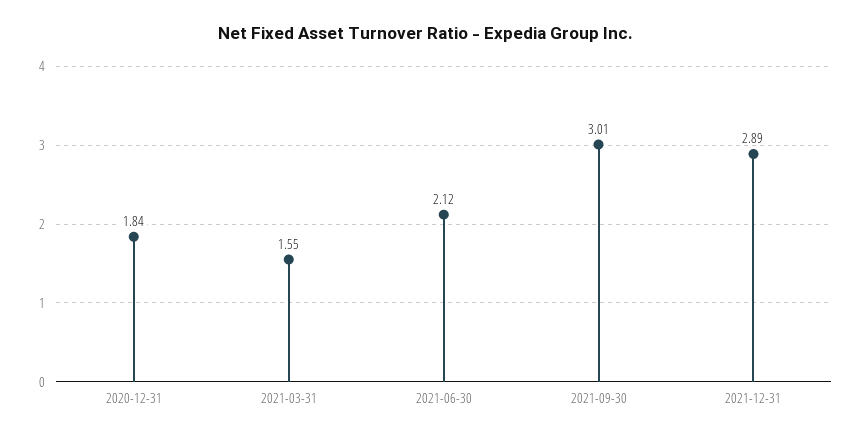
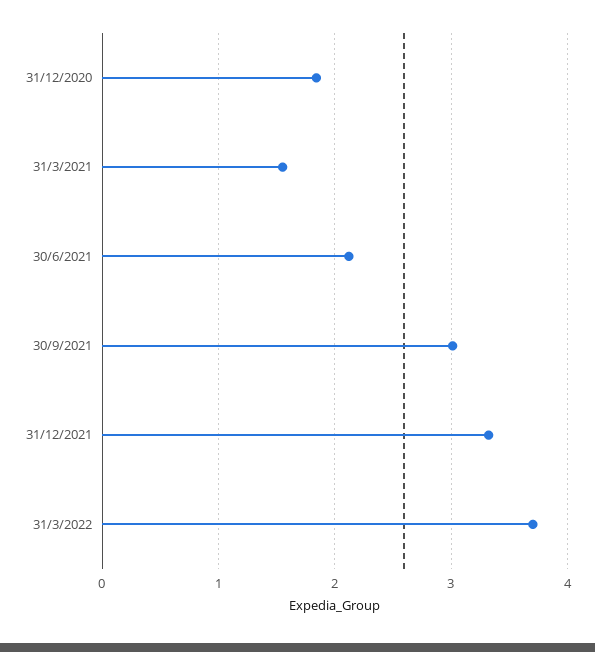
2021-12-31: 2.89 -> 3.3
31/3/2022: none -> 3.7

